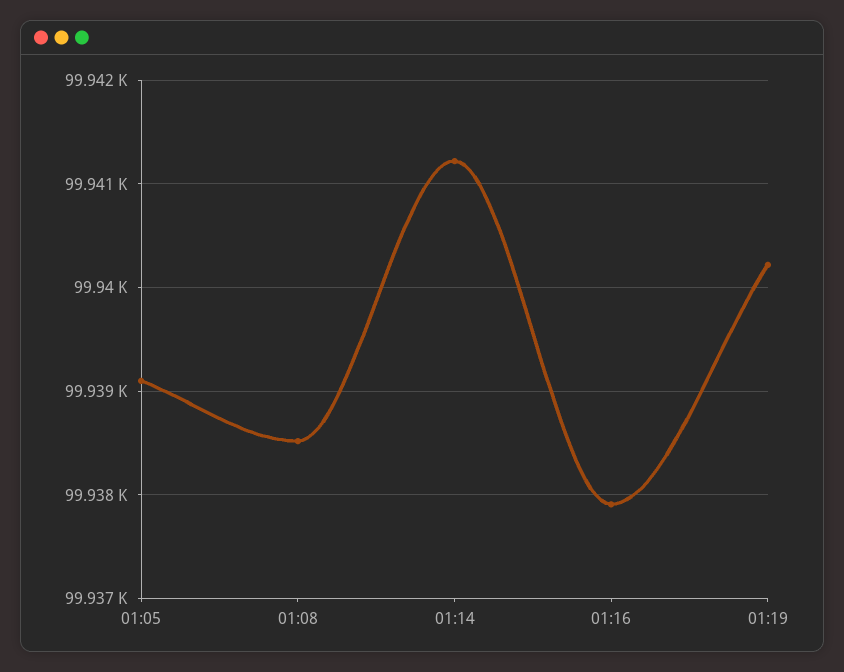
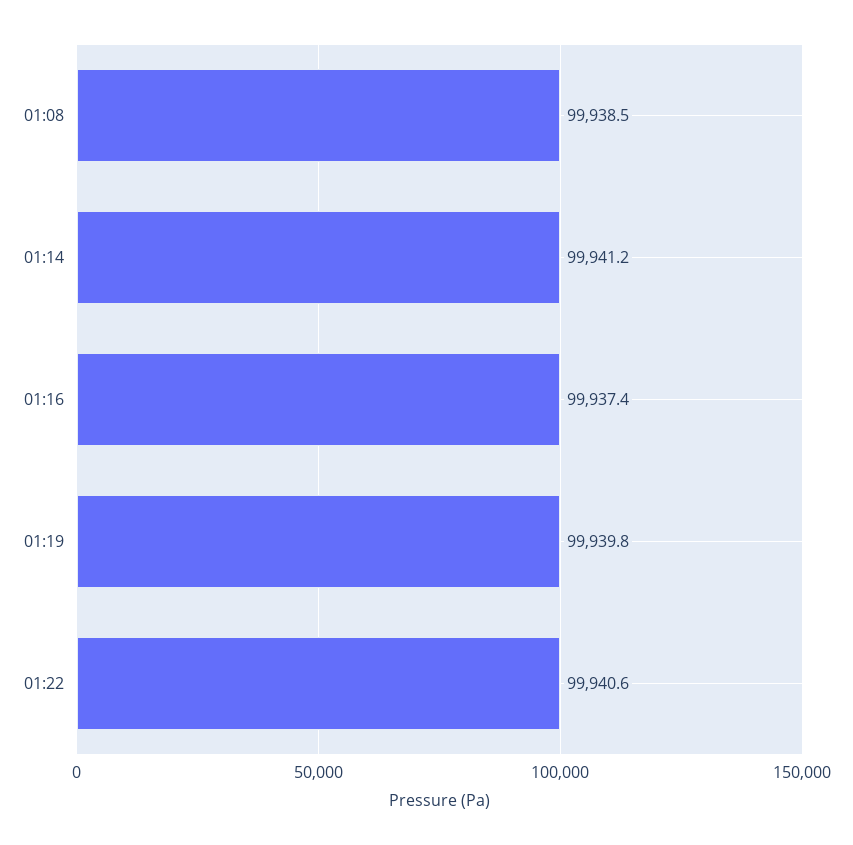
01:05: 99939.1 -> none
01:16: 99937.9 -> 99937.4
01:19: 99940.2 -> 99939.8
01:22: none -> 99940.6

